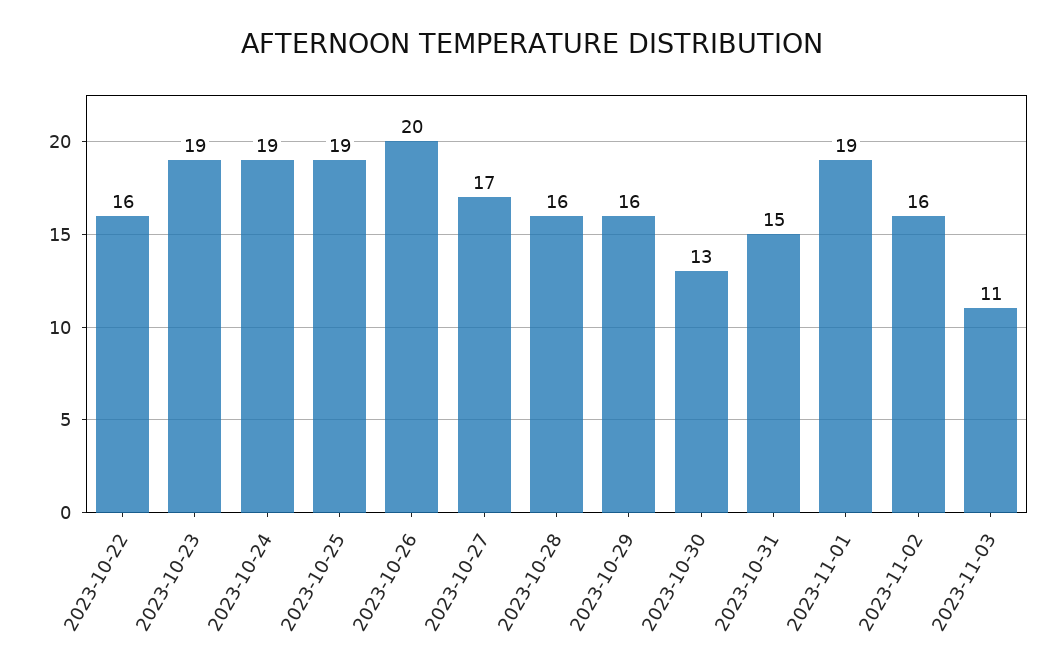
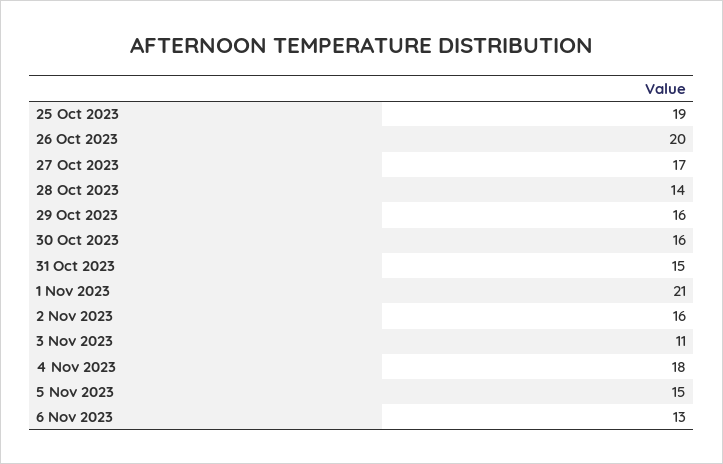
2023-10-22: 16 -> none
2023-10-23: 19 -> none
2023-10-24: 19 -> none
2023-10-28: 16 -> 14
2023-10-30: 13 -> 16
2023-11-01: 19 -> 21
4 Nov 2023: none -> 18
5 Nov 2023: none -> 15
6 Nov 2023: none -> 13

